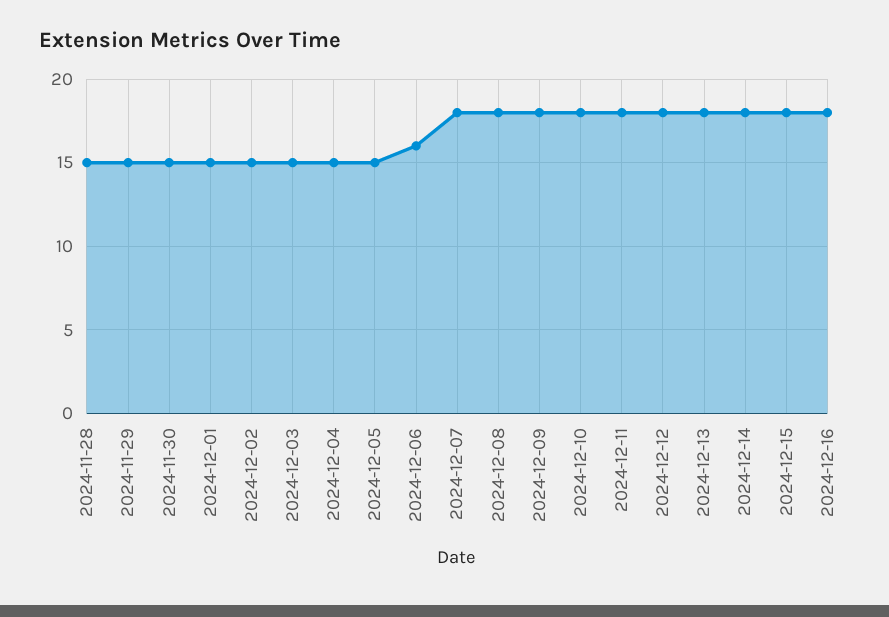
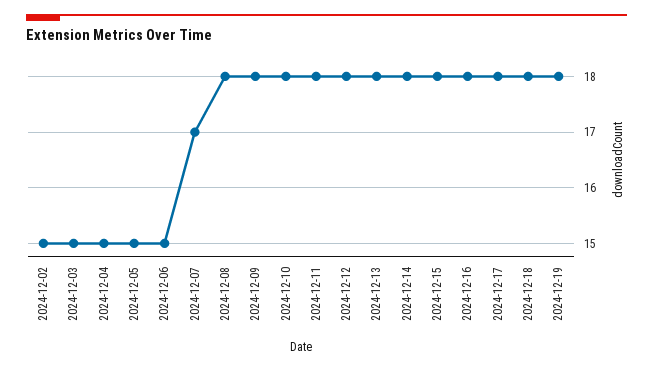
2024-11-28: 15 -> none
2024-11-29: 15 -> none
2024-11-30: 15 -> none
2024-12-01: 15 -> none
2024-12-06: 16 -> 15
2024-12-07: 18 -> 17
2024-12-17: none -> 18
2024-12-18: none -> 18
2024-12-19: none -> 18

